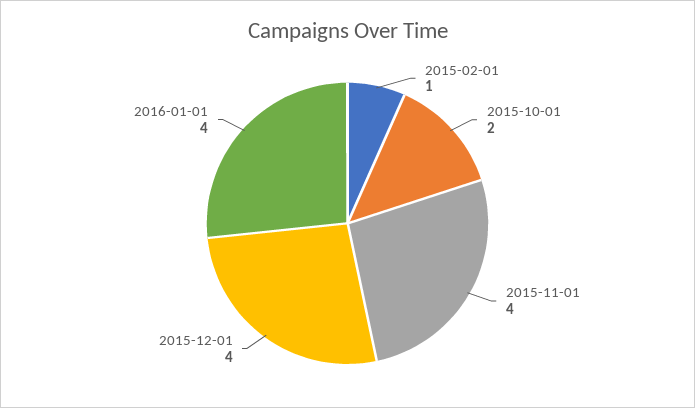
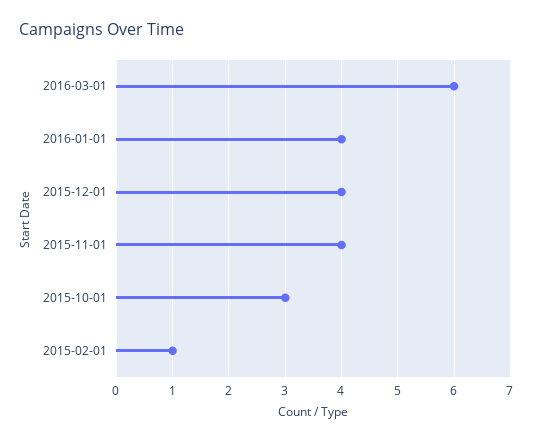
2015-10-01: 2 -> 3
2016-03-01: none -> 6

